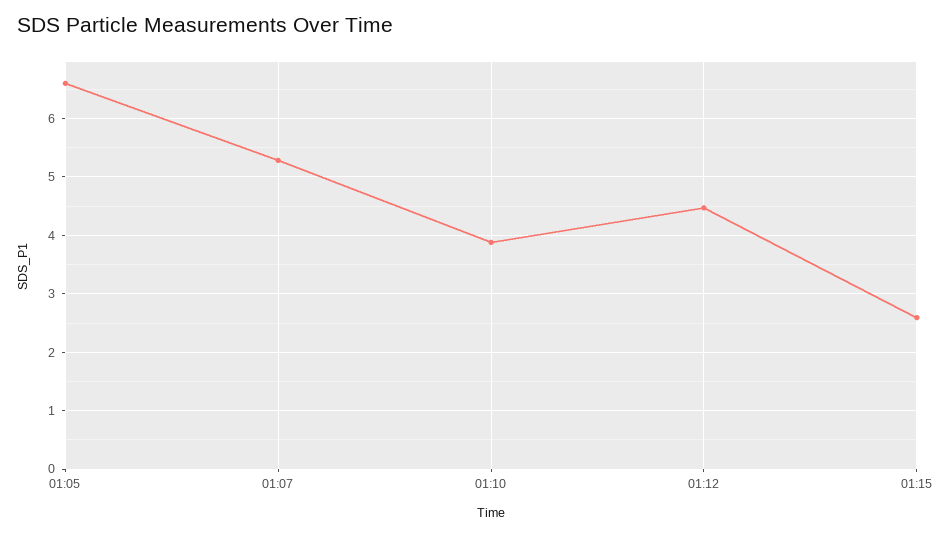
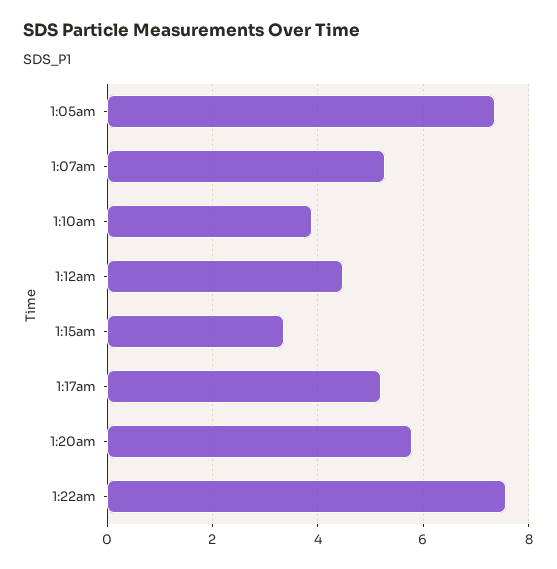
01:05: 6.6 -> 7.4
01:15: 2.6 -> 3.4
1:17am: none -> 5.2
1:20am: none -> 5.8
1:22am: none -> 7.6

